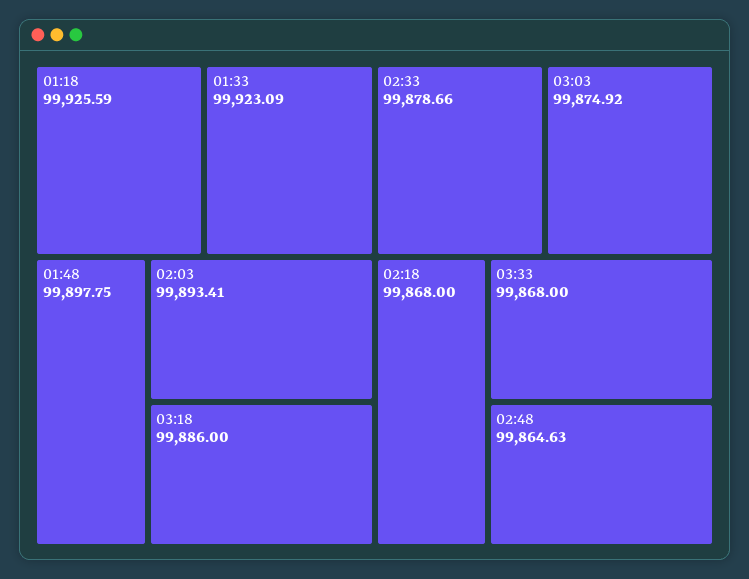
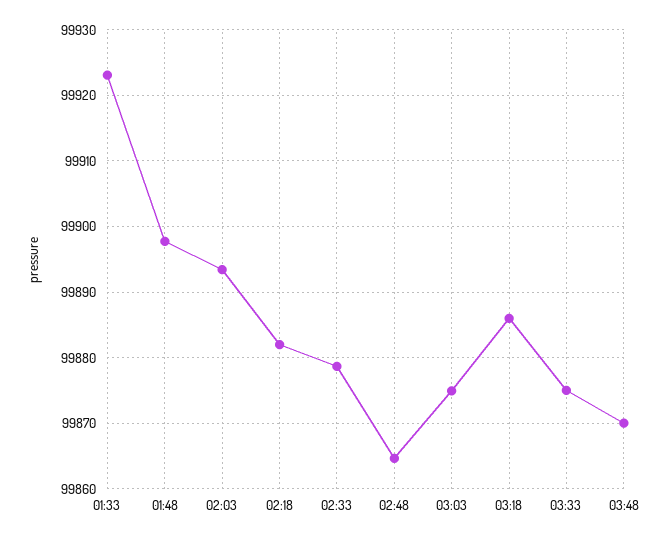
01:18: 99925.59 -> none
02:18: 99868 -> 99882
03:33: 99868 -> 99875
03:48: none -> 99870

